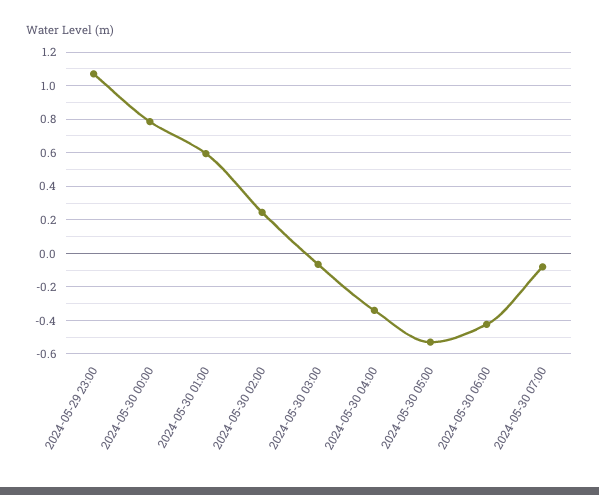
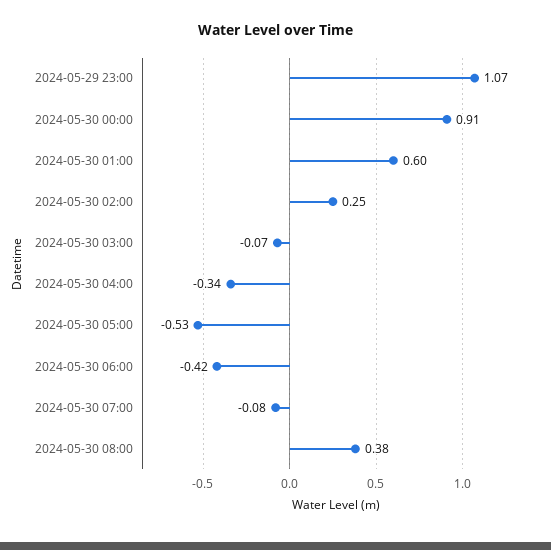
2024-05-30 00:00: 0.8 -> 0.91
2024-05-30 08:00: none -> 0.38

